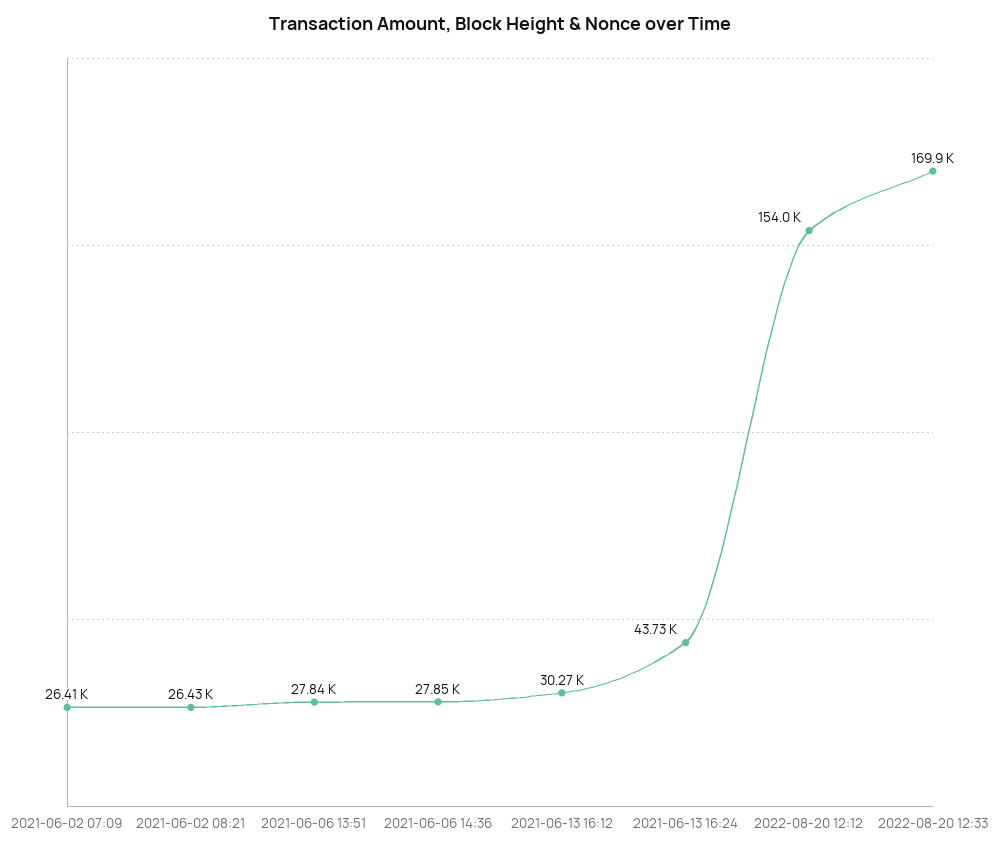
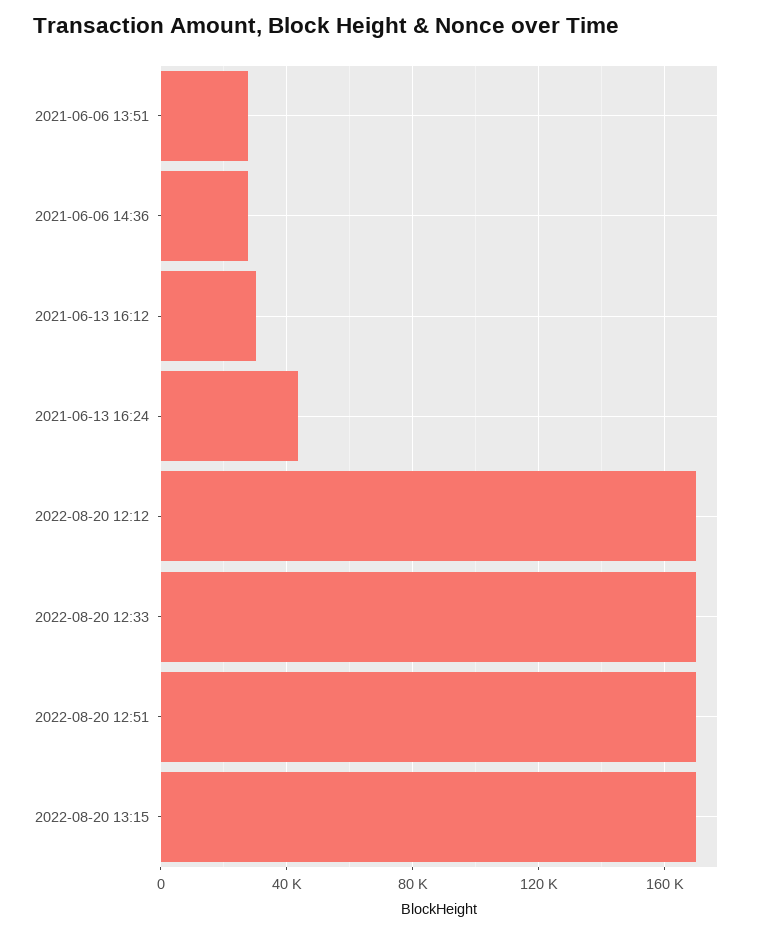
2021-06-02 07:09: 26410 -> none
2021-06-02 08:21: 26430 -> none
2022-08-20 12:12: 154000 -> 170000
2022-08-20 12:51: none -> 170000
2022-08-20 13:15: none -> 170000

